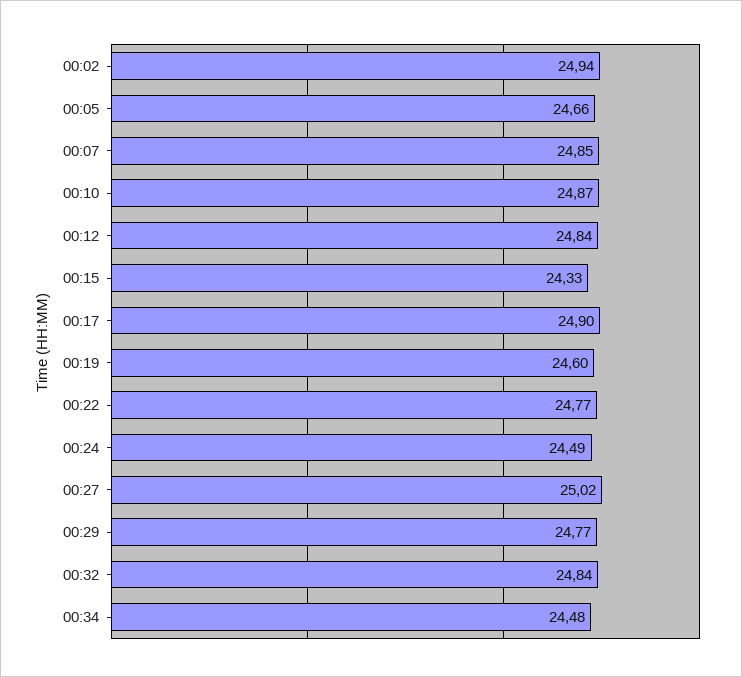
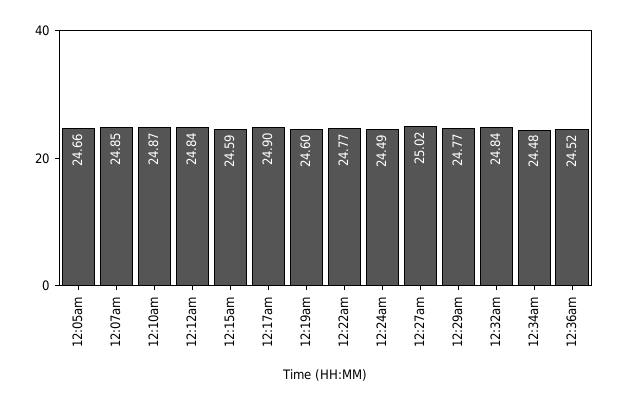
00:02: 24.94 -> none
00:15: 24.33 -> 24.59
12:36am: none -> 24.52

